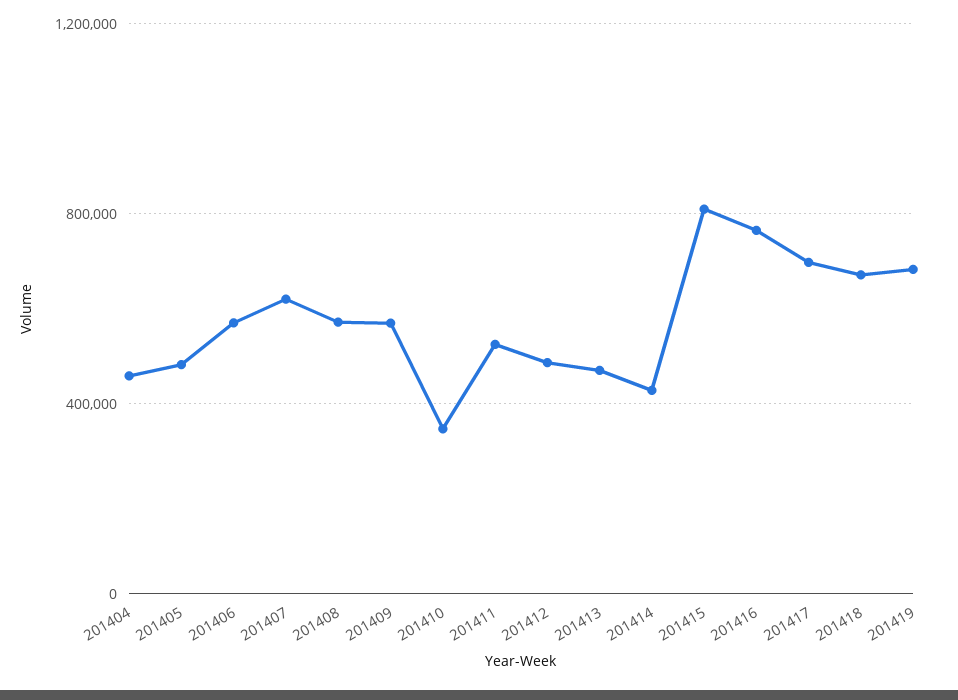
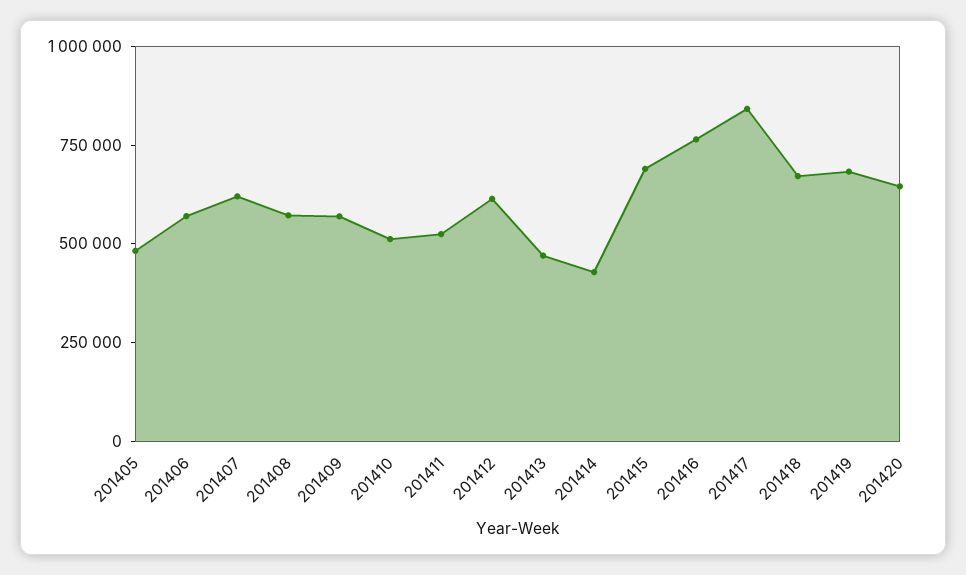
201404: 450000 -> none
201410: 350000 -> 500000
201412: 500000 -> 600000
201415: 800000 -> 700000
201417: 700000 -> 850000
201420: none -> 650000

